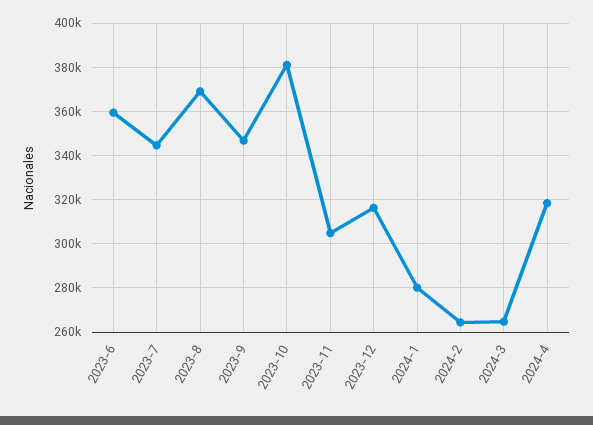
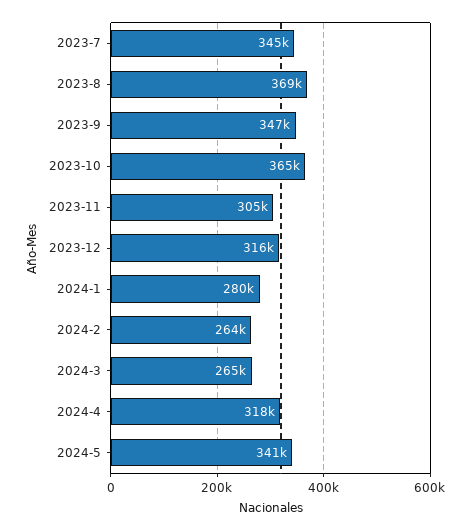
2023-6: 360000 -> none
2023-10: 380000 -> 365000
2024-5: none -> 341000

